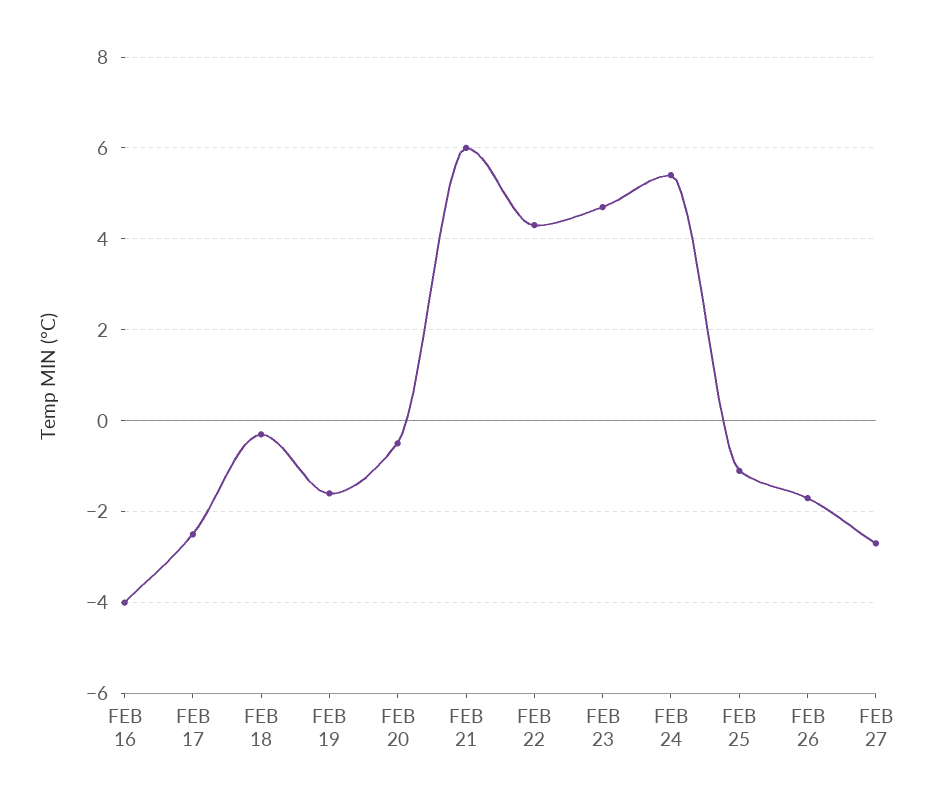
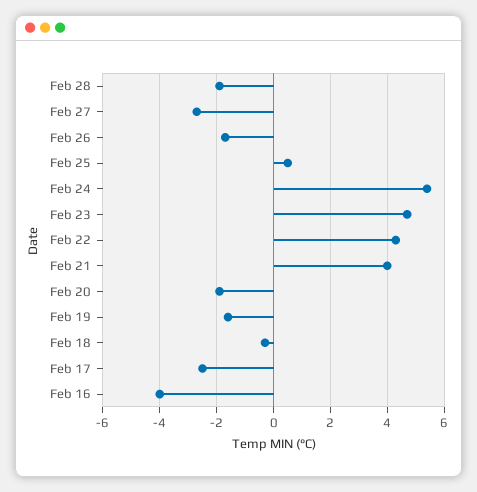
FEB 20: -0.5 -> -2
FEB 21: 6 -> 4
FEB 25: -1 -> 0.5
Feb 28: none -> -2

